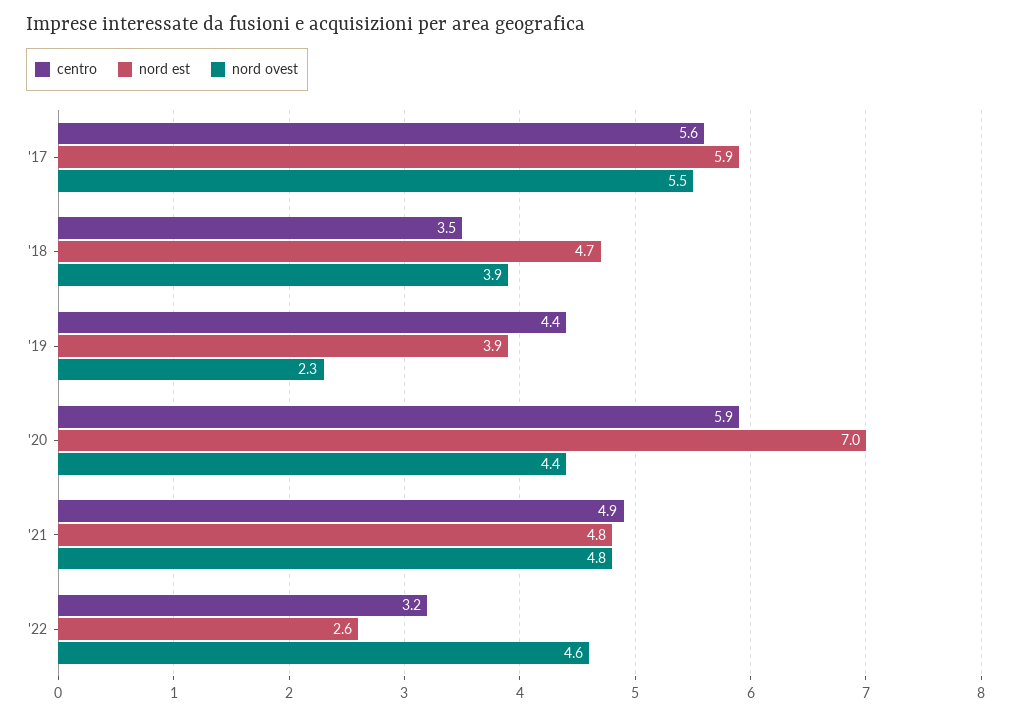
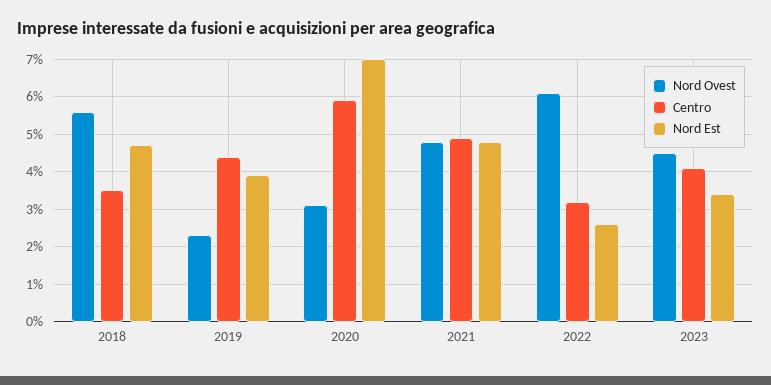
centro, '17: 5.6 -> none
nord est, '17: 5.9 -> none
nord ovest, '17: 5.5 -> none
nord ovest, '18: 3.9 -> 5.5
nord ovest, '20: 4.4 -> 3
nord ovest, '22: 4.6 -> 6
nord ovest, 2023: none -> 4.5
centro, 2023: none -> 4
nord est, 2023: none -> 3.5

